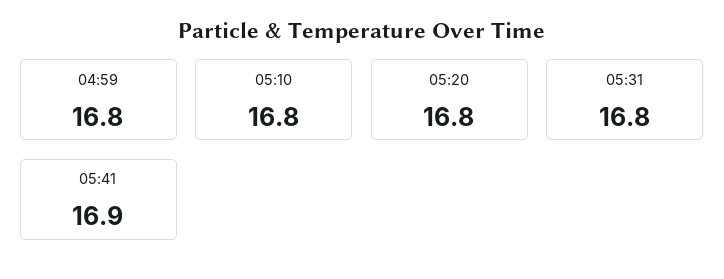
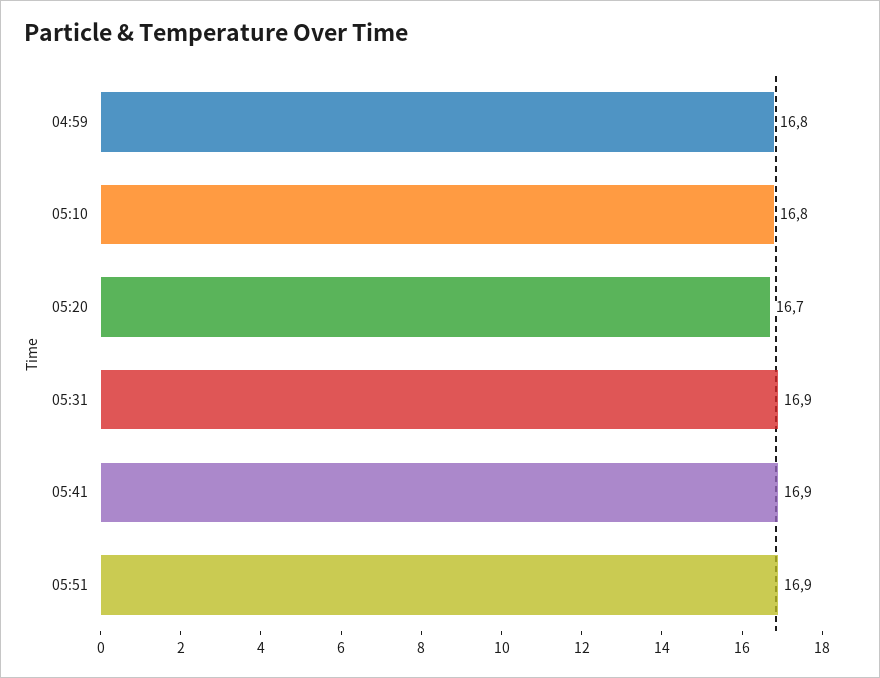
05:20: 16.8 -> 16.7
05:31: 16.8 -> 16.9
05:51: none -> 16.9

